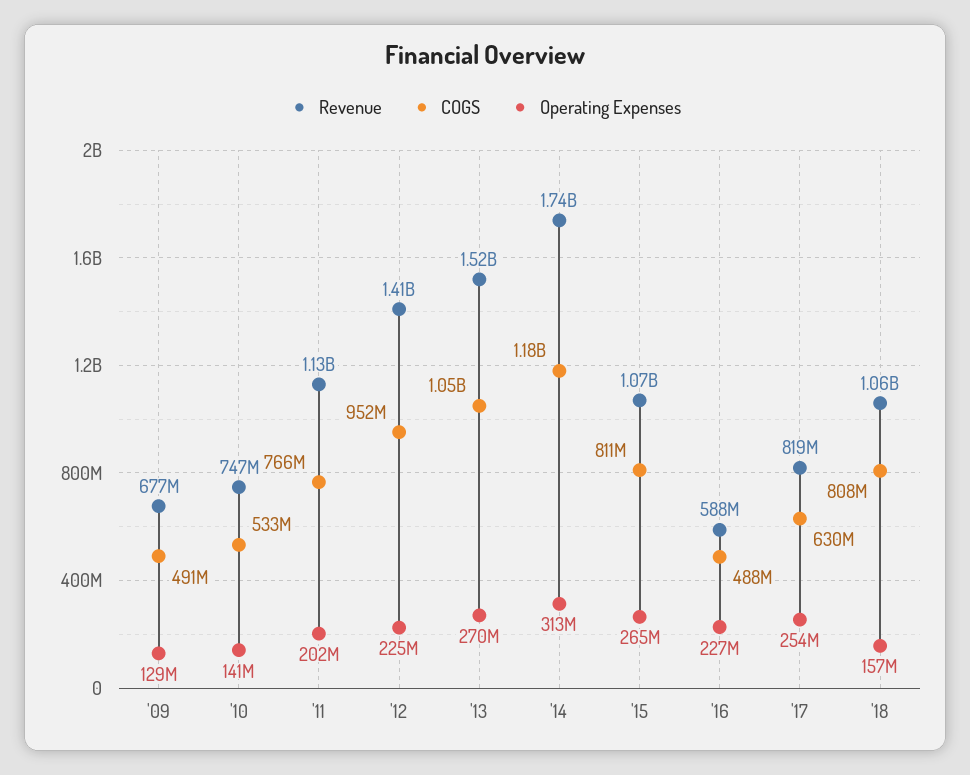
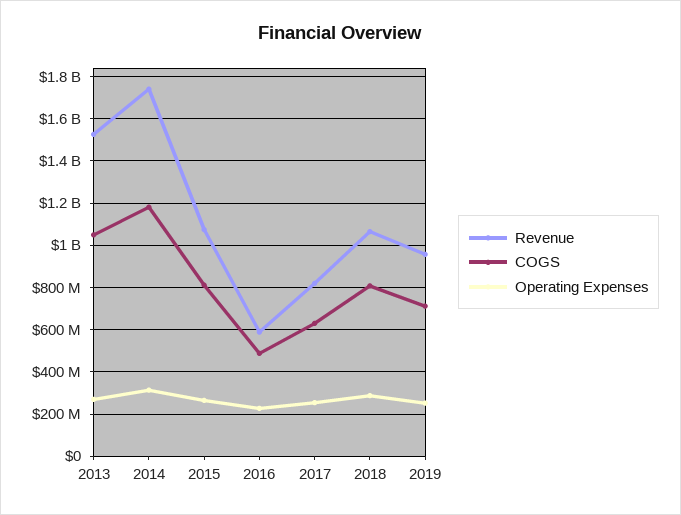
Revenue, '09: 677000000 -> none
COGS, '09: 491000000 -> none
Operating Expenses, '09: 129000000 -> none
Revenue, '10: 747000000 -> none
COGS, '10: 533000000 -> none
Operating Expenses, '10: 141000000 -> none
Revenue, '11: 1130000000 -> none
COGS, '11: 766000000 -> none
Operating Expenses, '11: 202000000 -> none
Revenue, '12: 1410000000 -> none
COGS, '12: 952000000 -> none
Operating Expenses, '12: 225000000 -> none
Operating Expenses, '18: 157000000 -> 300000000
Revenue, 2019: none -> 950000000
COGS, 2019: none -> 700000000
Operating Expenses, 2019: none -> 250000000

